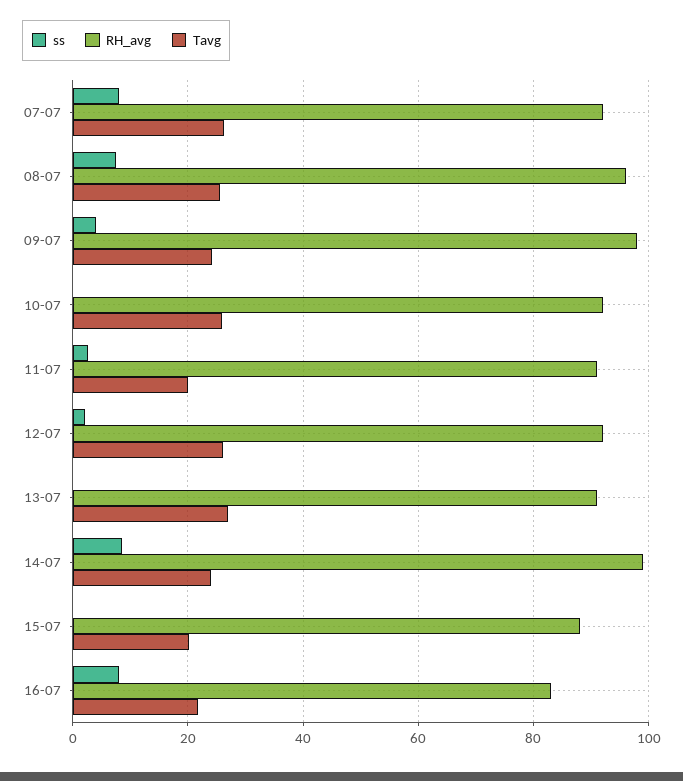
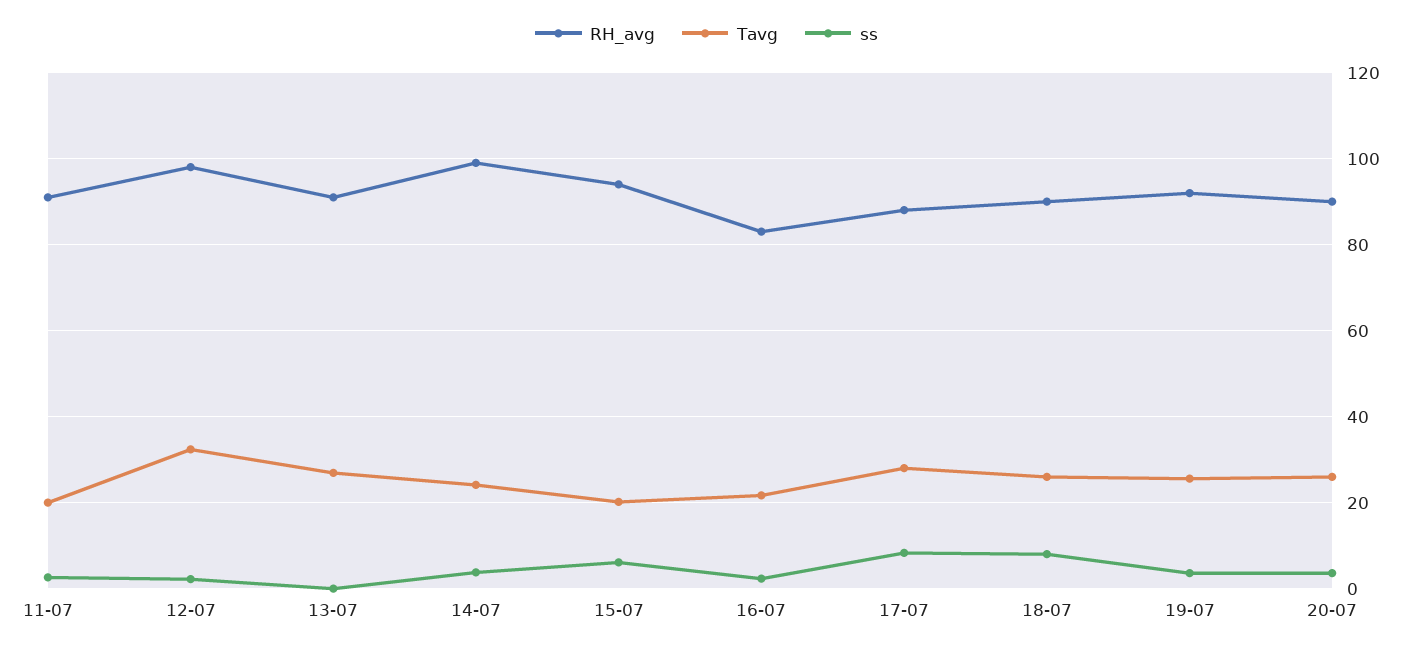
ss, 07-07: 8 -> none
RH_avg, 07-07: 92 -> none
Tavg, 07-07: 26 -> none
ss, 08-07: 8 -> none
RH_avg, 08-07: 96 -> none
Tavg, 08-07: 26 -> none
ss, 09-07: 4 -> none
RH_avg, 09-07: 98 -> none
Tavg, 09-07: 24 -> none
ss, 10-07: 0 -> none
RH_avg, 10-07: 92 -> none
Tavg, 10-07: 26 -> none
RH_avg, 12-07: 92 -> 98
Tavg, 12-07: 26 -> 32
ss, 14-07: 8 -> 4
ss, 15-07: 0 -> 6
RH_avg, 15-07: 88 -> 94
ss, 16-07: 8 -> 2
RH_avg, 17-07: none -> 88
Tavg, 17-07: none -> 28
ss, 17-07: none -> 8
RH_avg, 18-07: none -> 90
Tavg, 18-07: none -> 26
ss, 18-07: none -> 8
RH_avg, 19-07: none -> 92
Tavg, 19-07: none -> 26
ss, 19-07: none -> 4
RH_avg, 20-07: none -> 90
Tavg, 20-07: none -> 26
ss, 20-07: none -> 4

